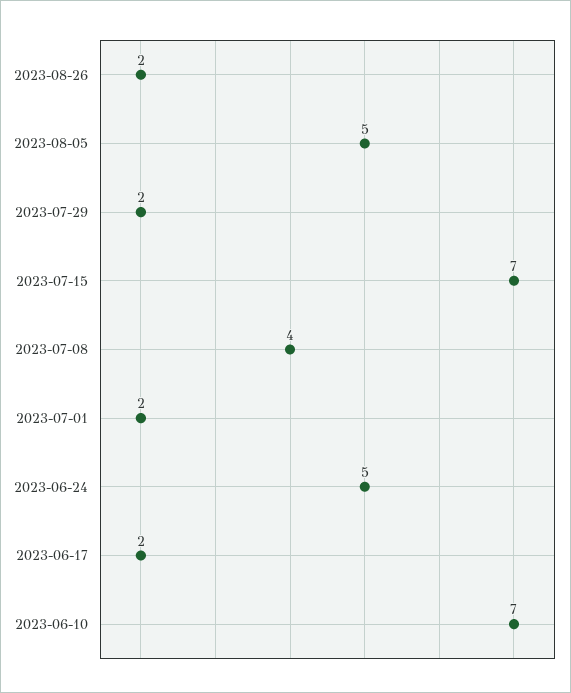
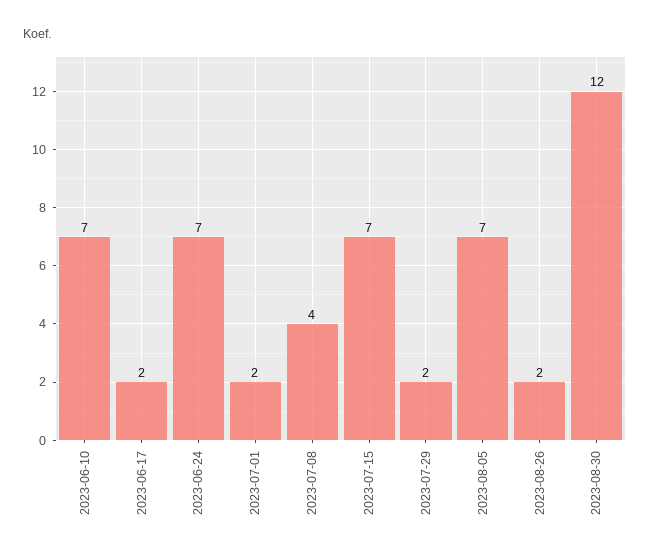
2023-08-05: 5 -> 7
2023-06-24: 5 -> 7
2023-08-30: none -> 12

